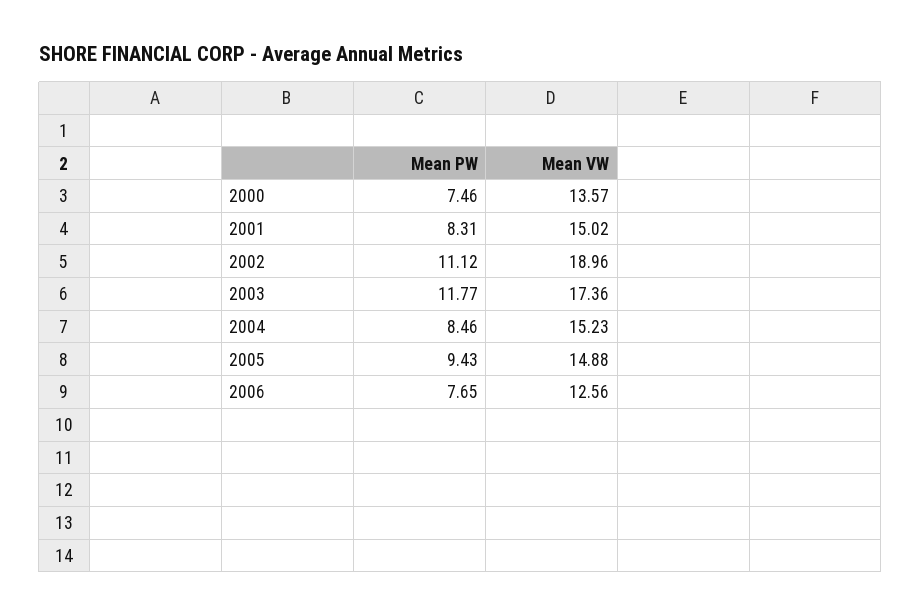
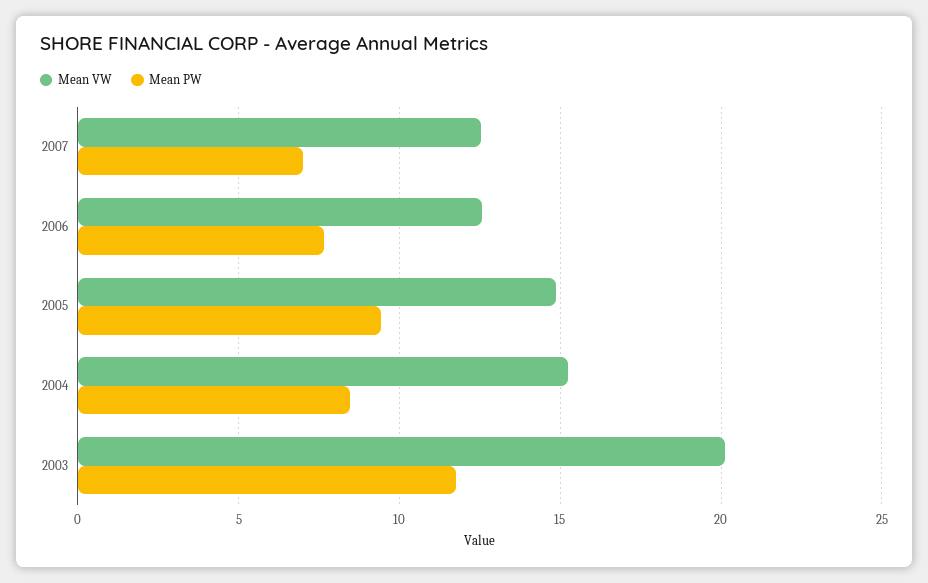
Mean PW, 2000: 7.46 -> none
Mean VW, 2000: 13.57 -> none
Mean PW, 2001: 8.31 -> none
Mean VW, 2001: 15.02 -> none
Mean PW, 2002: 11.12 -> none
Mean VW, 2002: 18.96 -> none
Mean VW, 2003: 17.36 -> 20
Mean VW, 2007: none -> 12.5
Mean PW, 2007: none -> 7

